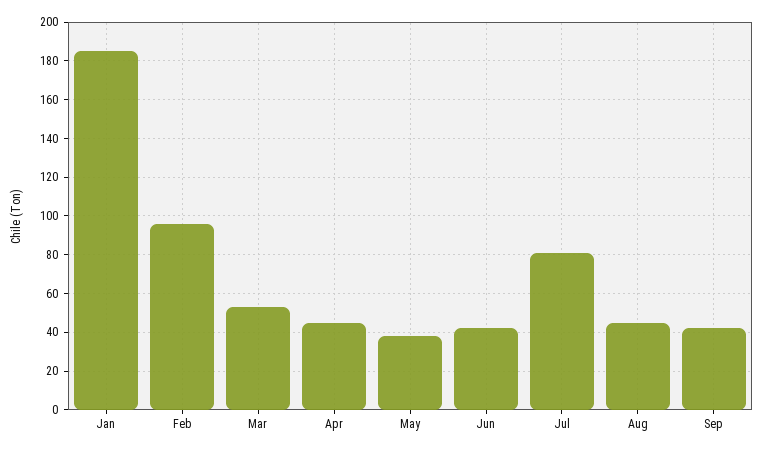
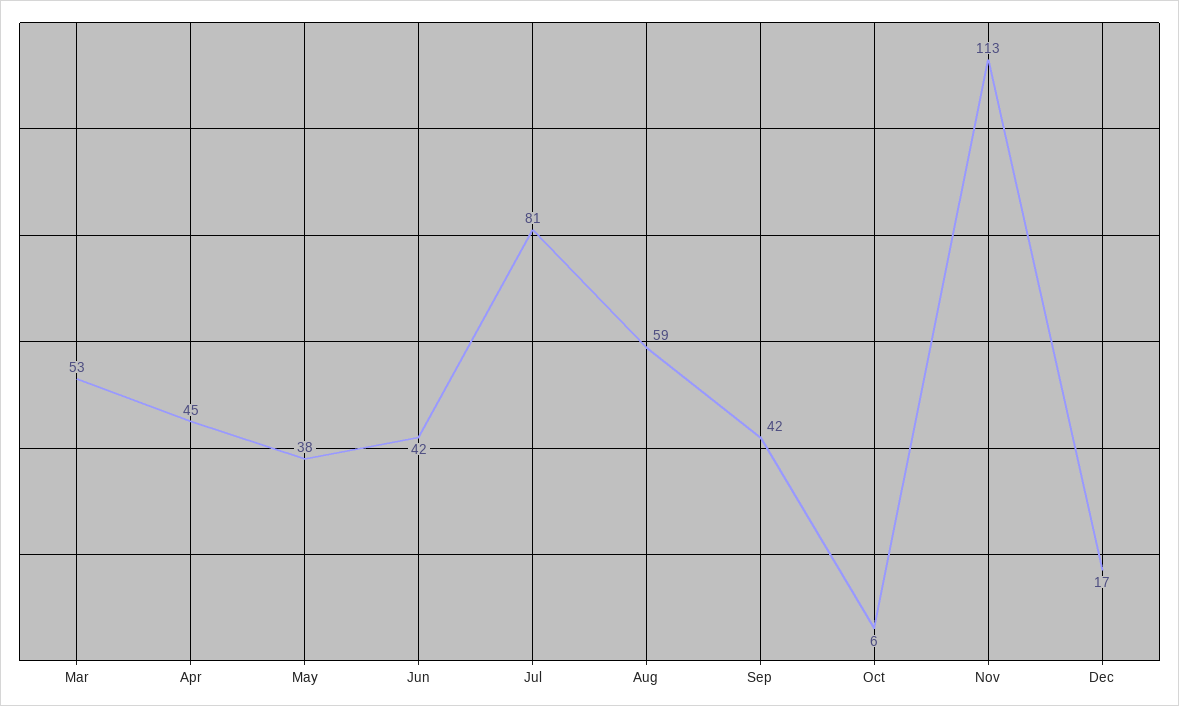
Jan: 185 -> none
Feb: 95 -> none
Aug: 45 -> 59
Oct: none -> 6
Nov: none -> 113
Dec: none -> 17

